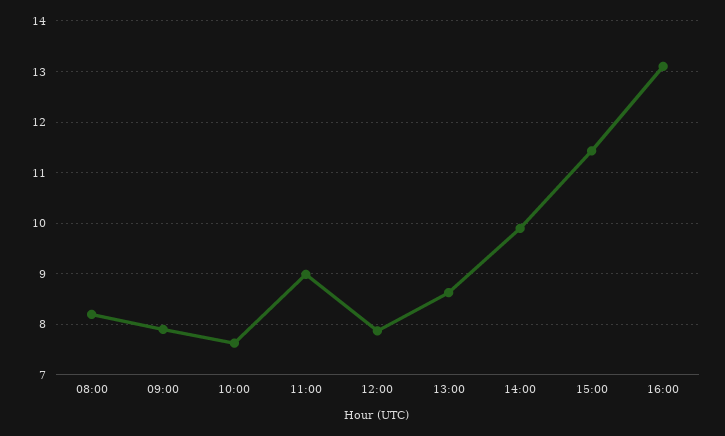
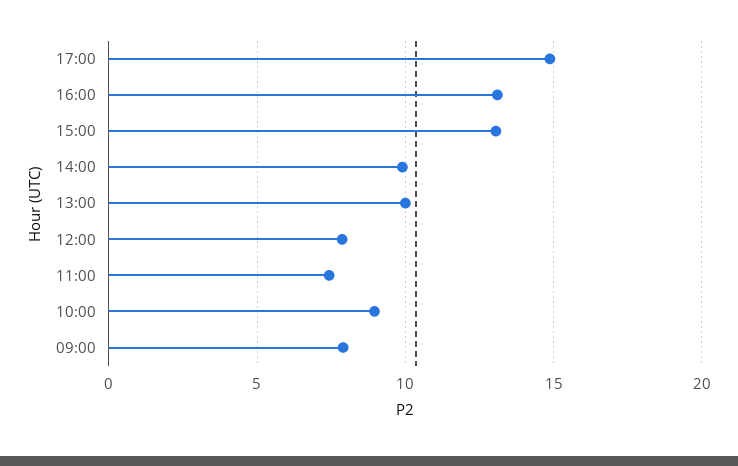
08:00: 8.2 -> none
10:00: 7.6 -> 9
11:00: 9 -> 7.5
13:00: 8.6 -> 10
15:00: 11.4 -> 13
17:00: none -> 15

